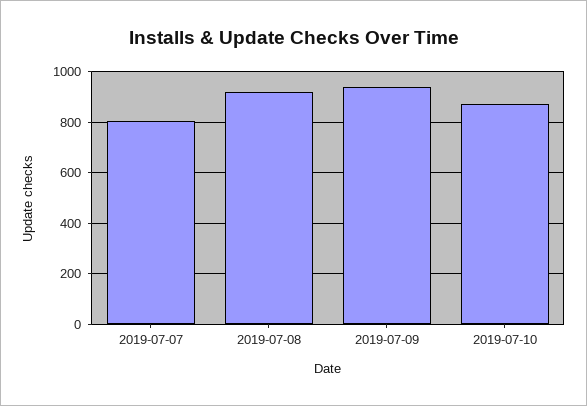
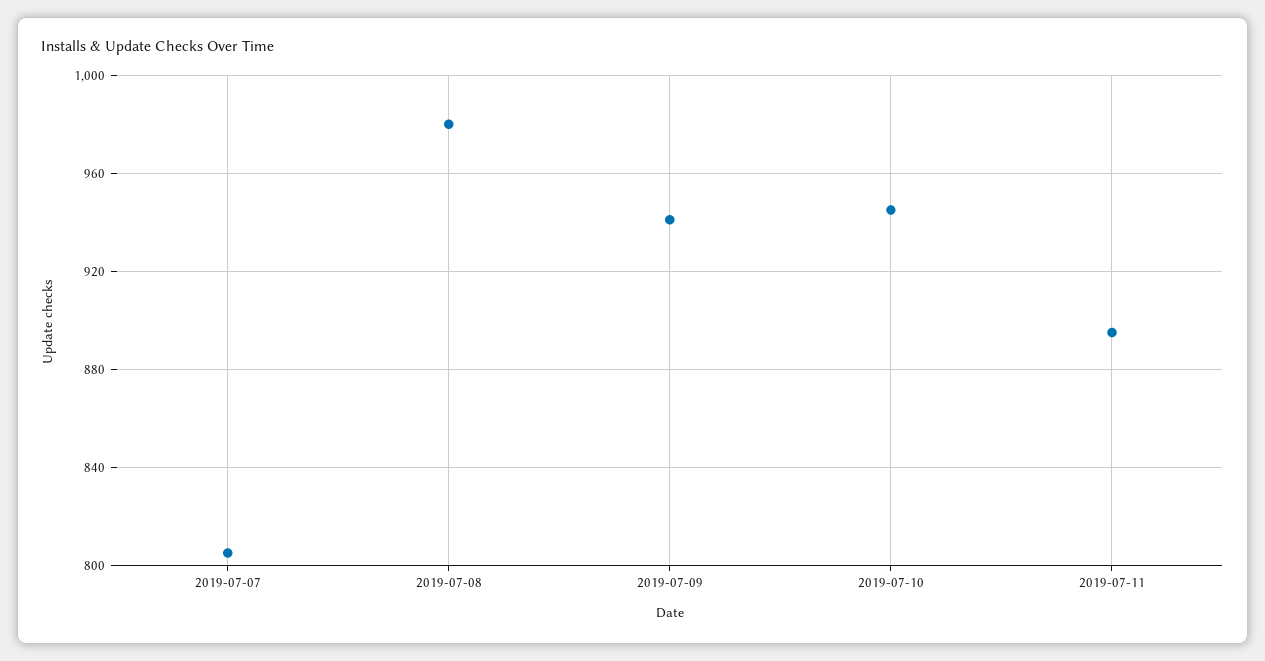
2019-07-08: 925 -> 980
2019-07-10: 875 -> 945
2019-07-11: none -> 895

